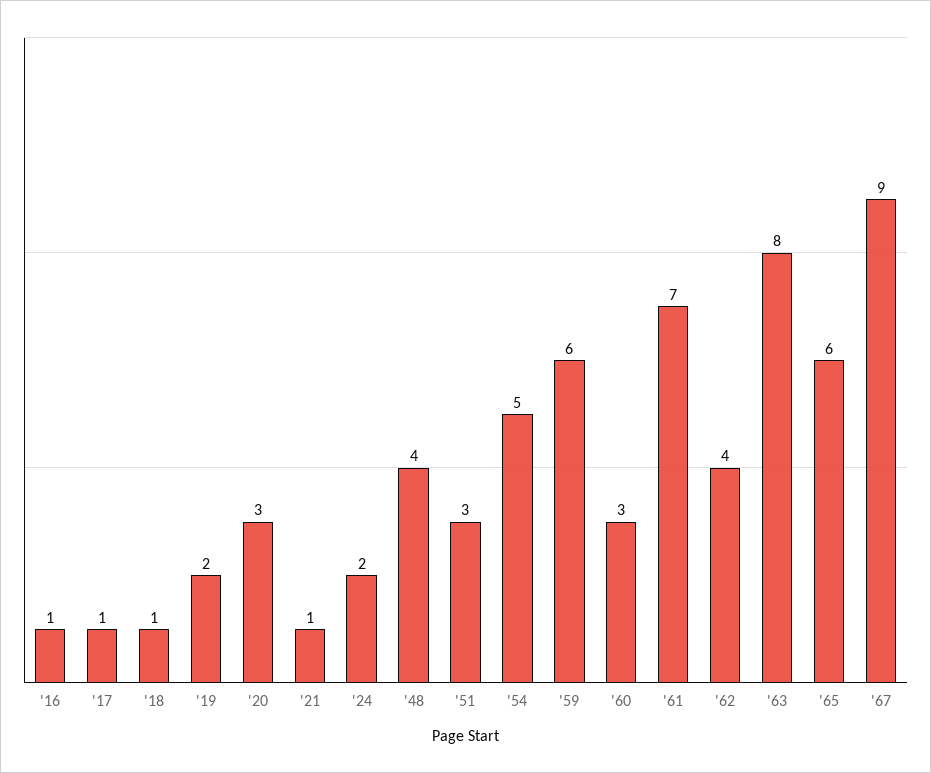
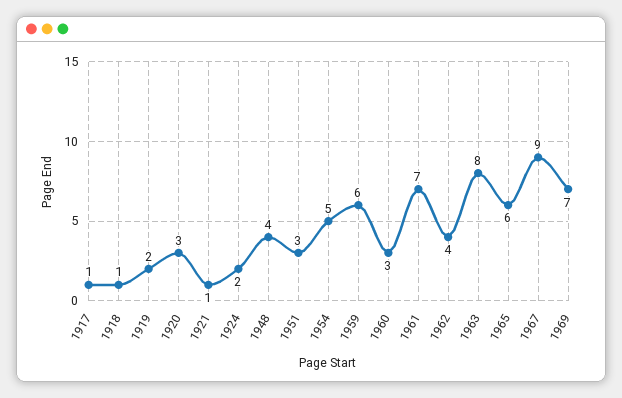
'16: 1 -> none
1969: none -> 7

